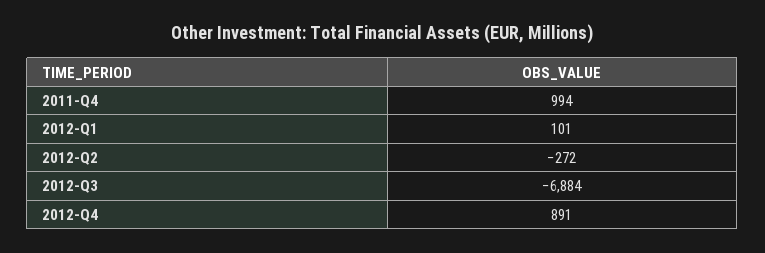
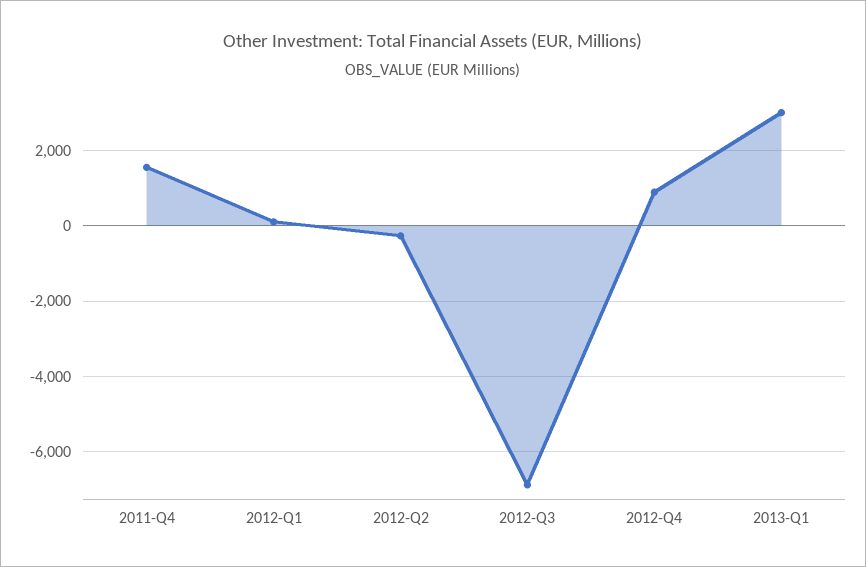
2011-Q4: 994 -> 1600
2013-Q1: none -> 3000

